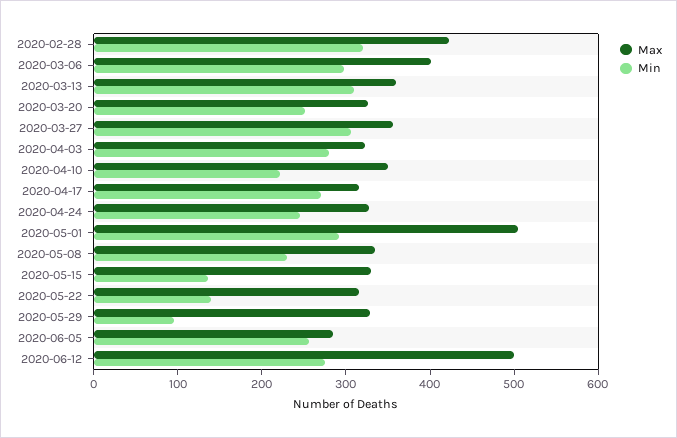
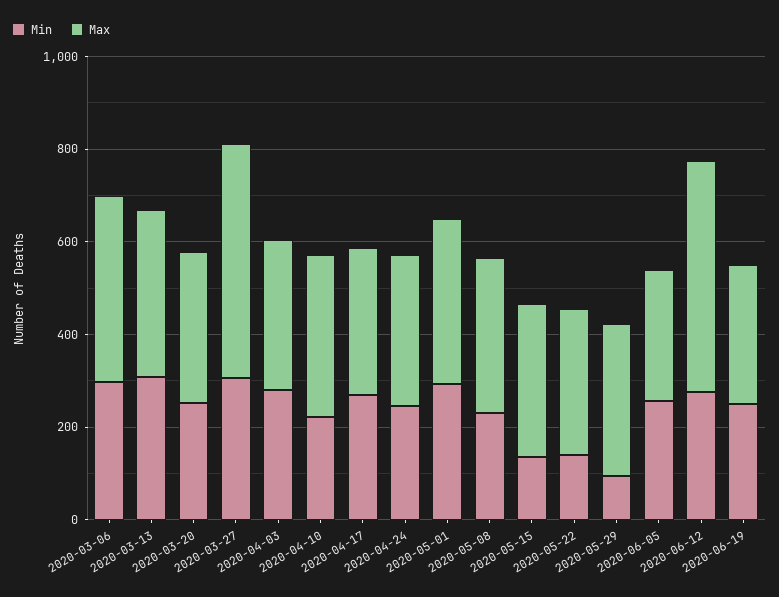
Max, 2020-02-28: 420 -> none
Min, 2020-02-28: 320 -> none
Max, 2020-03-27: 360 -> 500
Max, 2020-05-01: 500 -> 350
Min, 2020-06-19: none -> 250
Max, 2020-06-19: none -> 300

